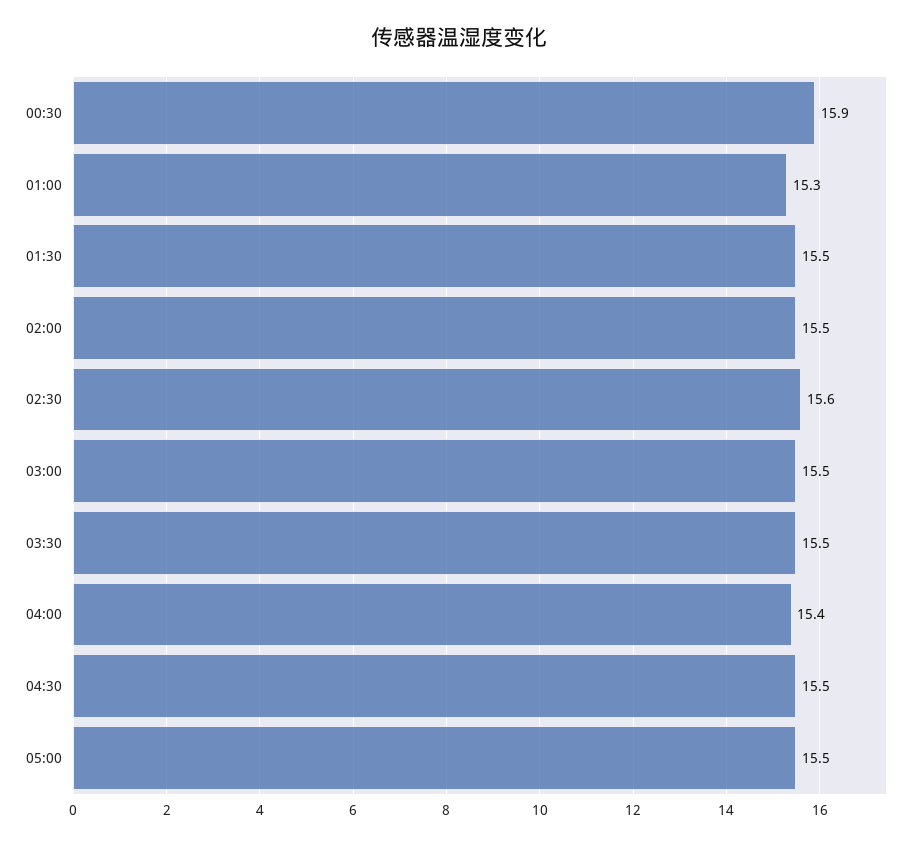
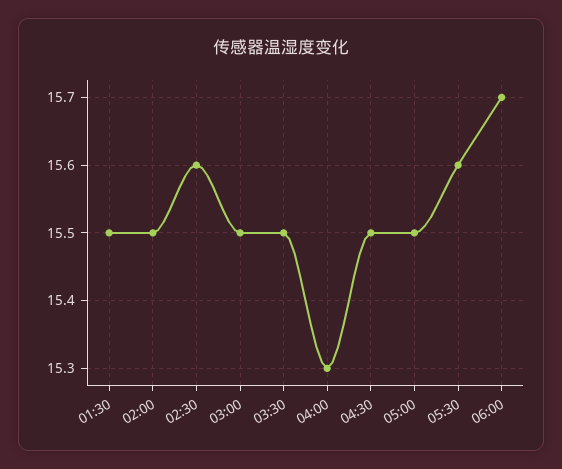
00:30: 15.9 -> none
01:00: 15.3 -> none
04:00: 15.4 -> 15.3
05:30: none -> 15.6
06:00: none -> 15.7

